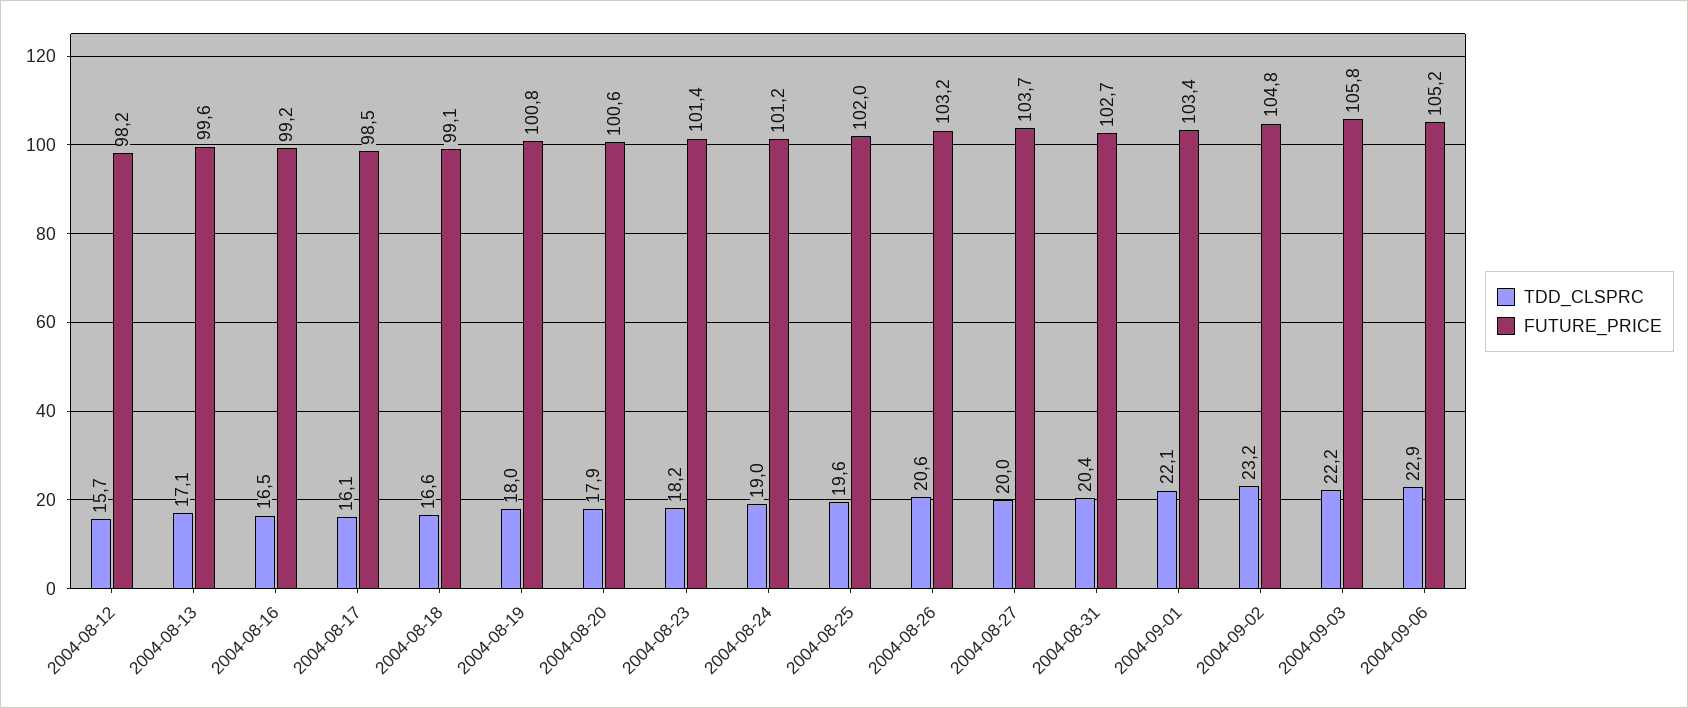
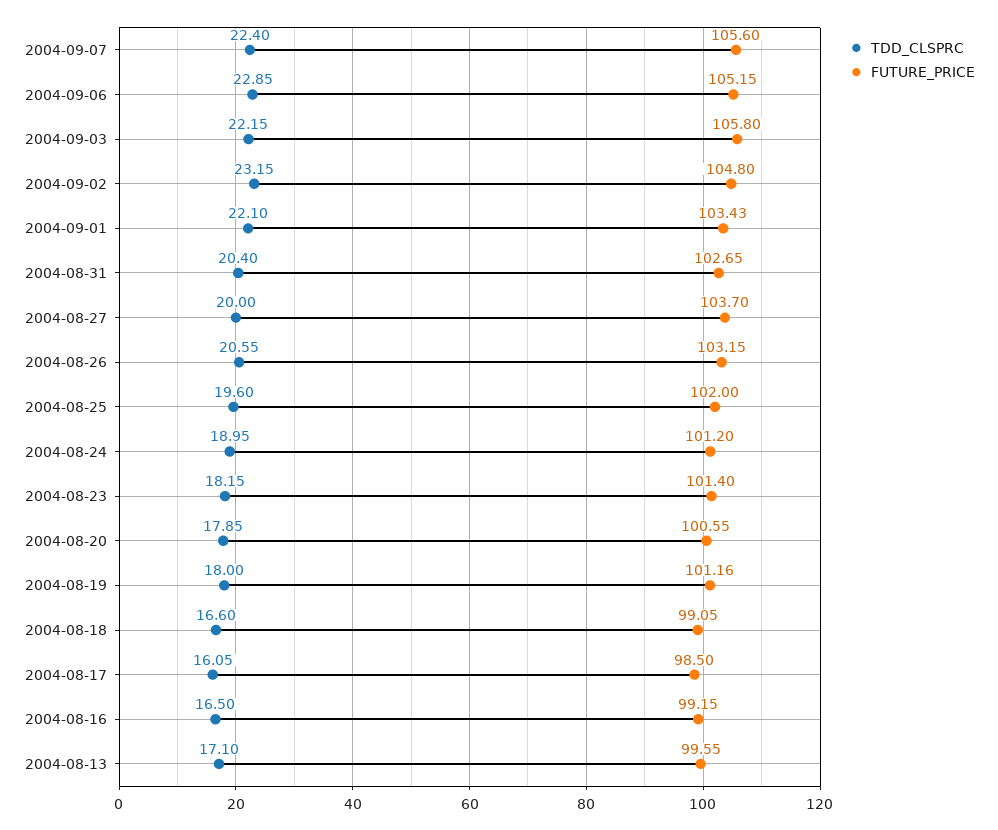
TDD_CLSPRC, 2004-08-12: 15.7 -> none
FUTURE_PRICE, 2004-08-12: 98.2 -> none
FUTURE_PRICE, 2004-08-19: 100.8 -> 101.16
TDD_CLSPRC, 2004-09-07: none -> 22.4
FUTURE_PRICE, 2004-09-07: none -> 105.6

